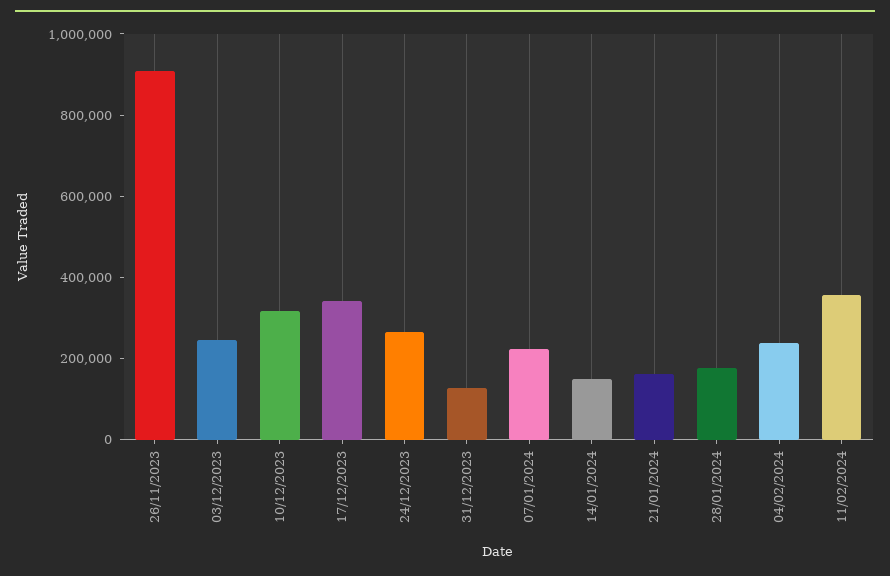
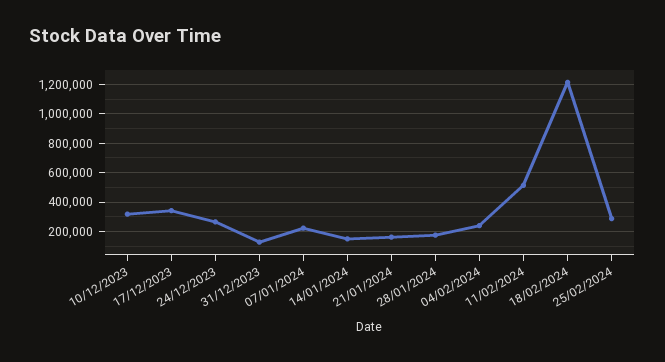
26/11/2023: 900000 -> none
03/12/2023: 250000 -> none
11/02/2024: 350000 -> 500000
18/02/2024: none -> 1200000
25/02/2024: none -> 300000

